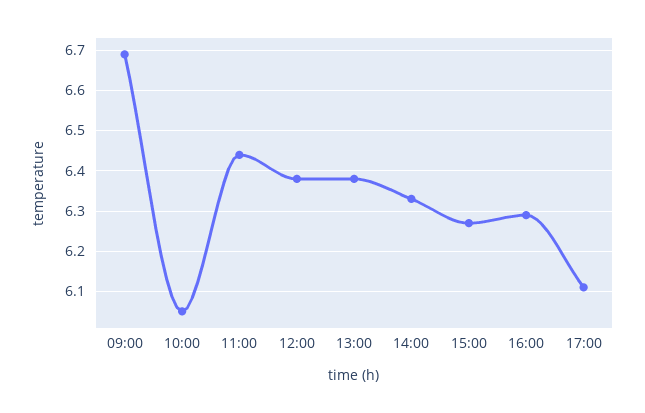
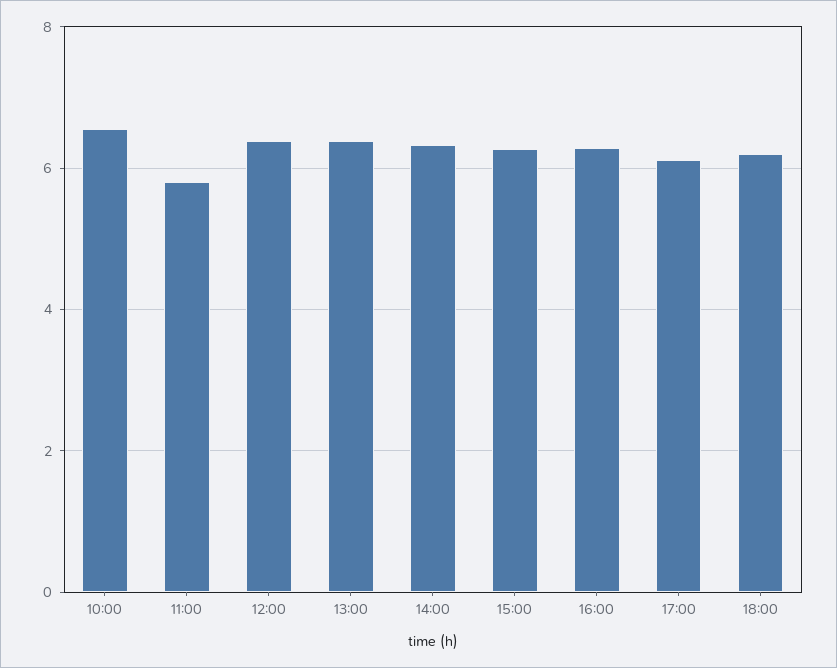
09:00: 6.7 -> none
10:00: 6.05 -> 6.6
11:00: 6.45 -> 5.8
18:00: none -> 6.2

